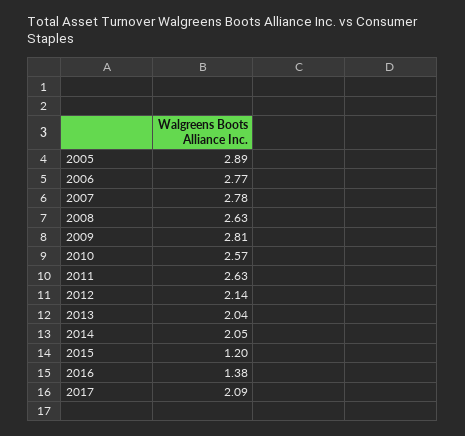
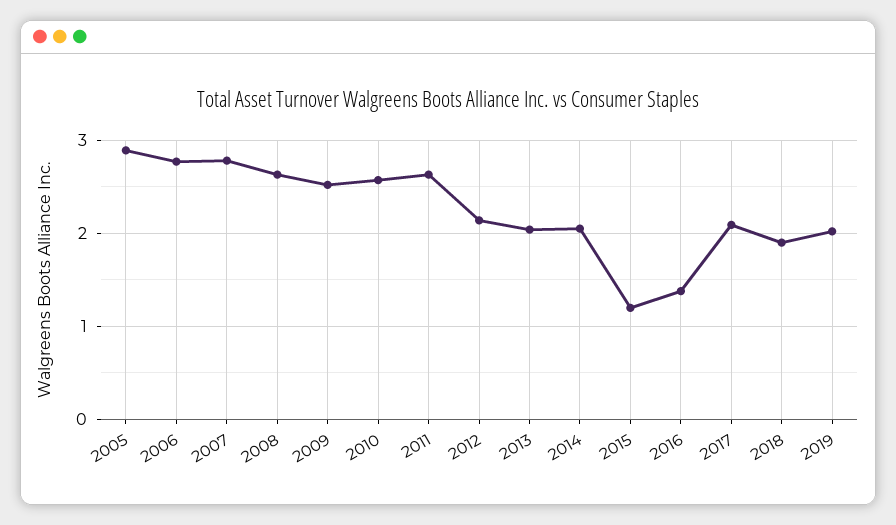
2009: 2.81 -> 2.5
2018: none -> 1.9
2019: none -> 2

